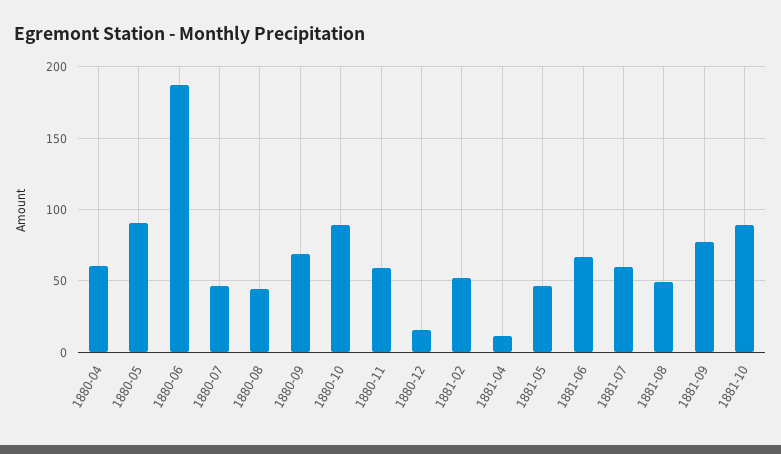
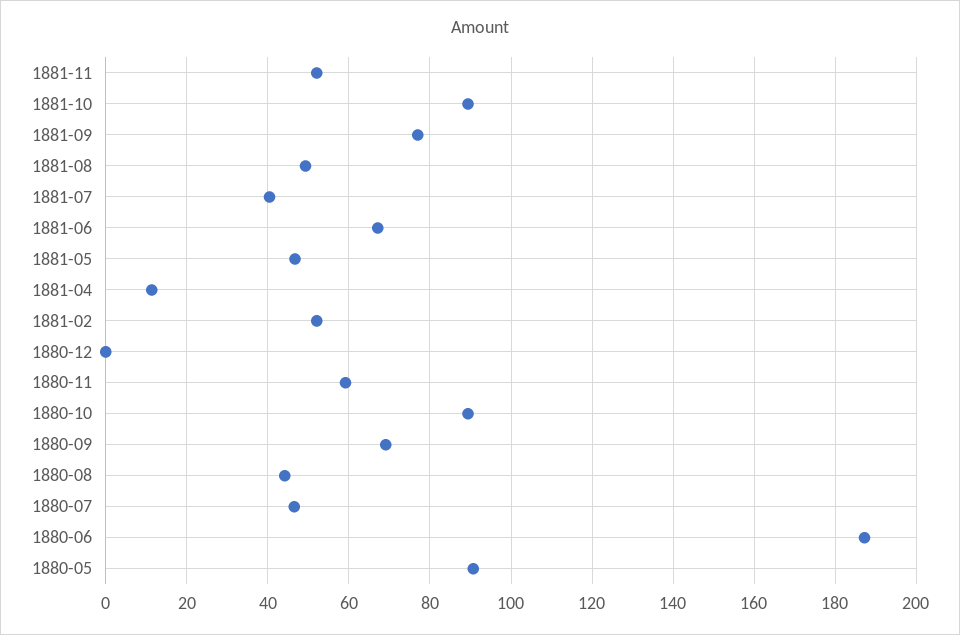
1880-04: 60 -> none
1880-12: 15 -> 0
1881-07: 60 -> 40
1881-11: none -> 52

